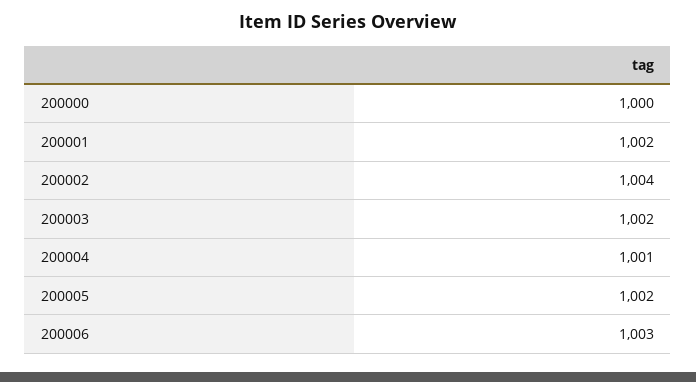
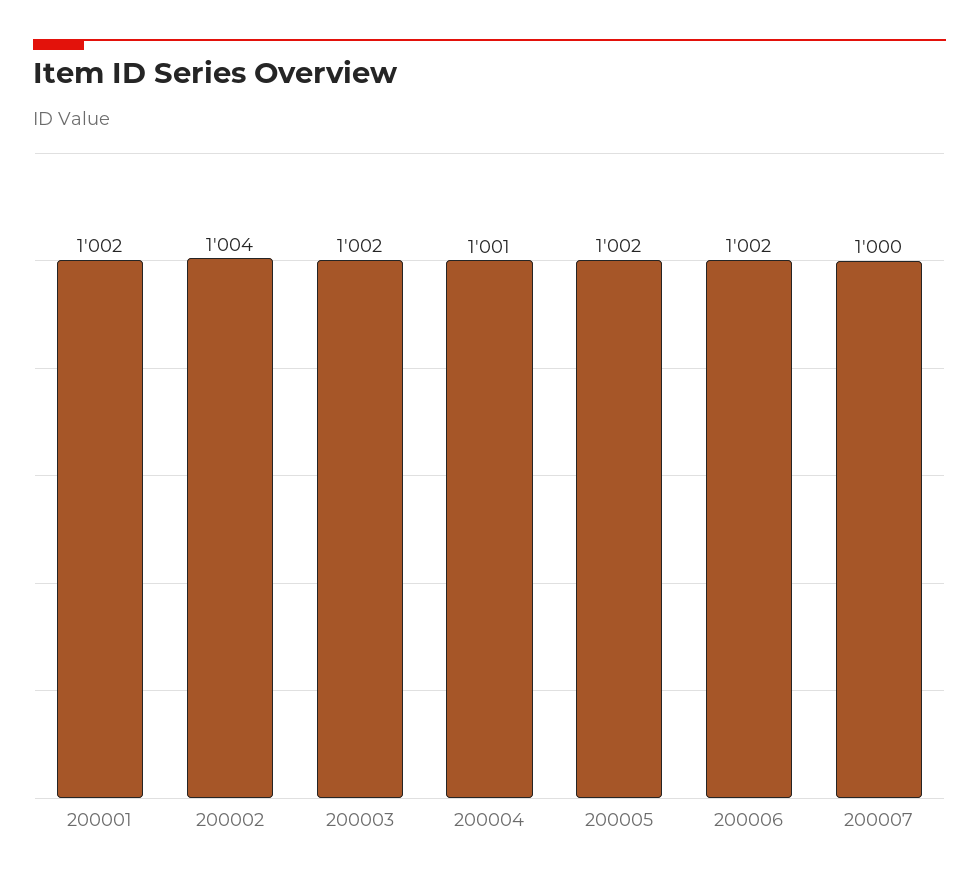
200000: 1000 -> none
200006: 1003 -> 1002
200007: none -> 1000

